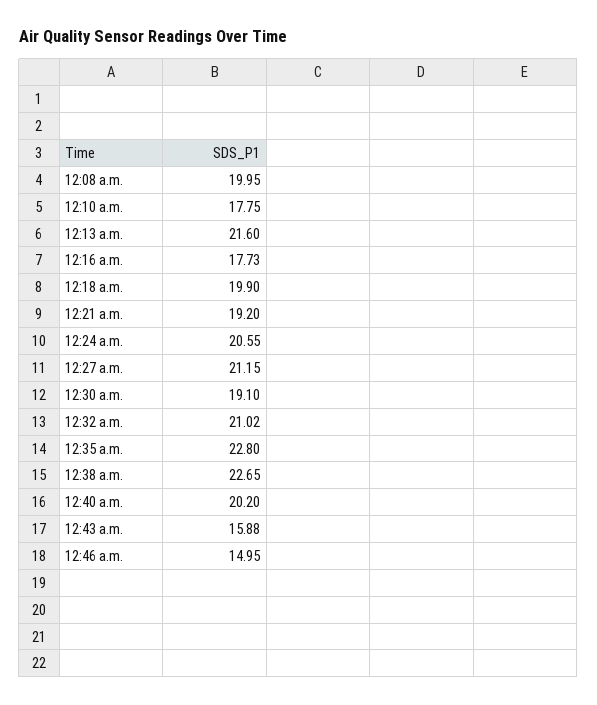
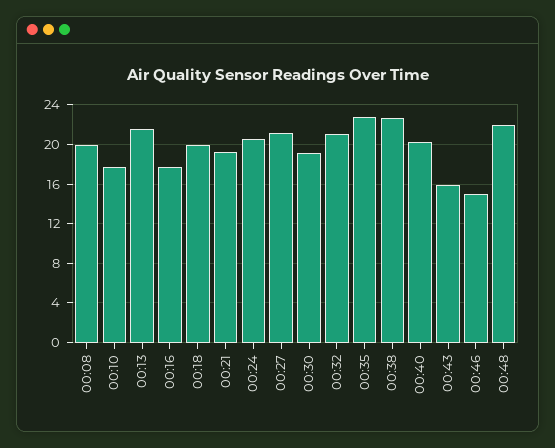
00:48: none -> 22

